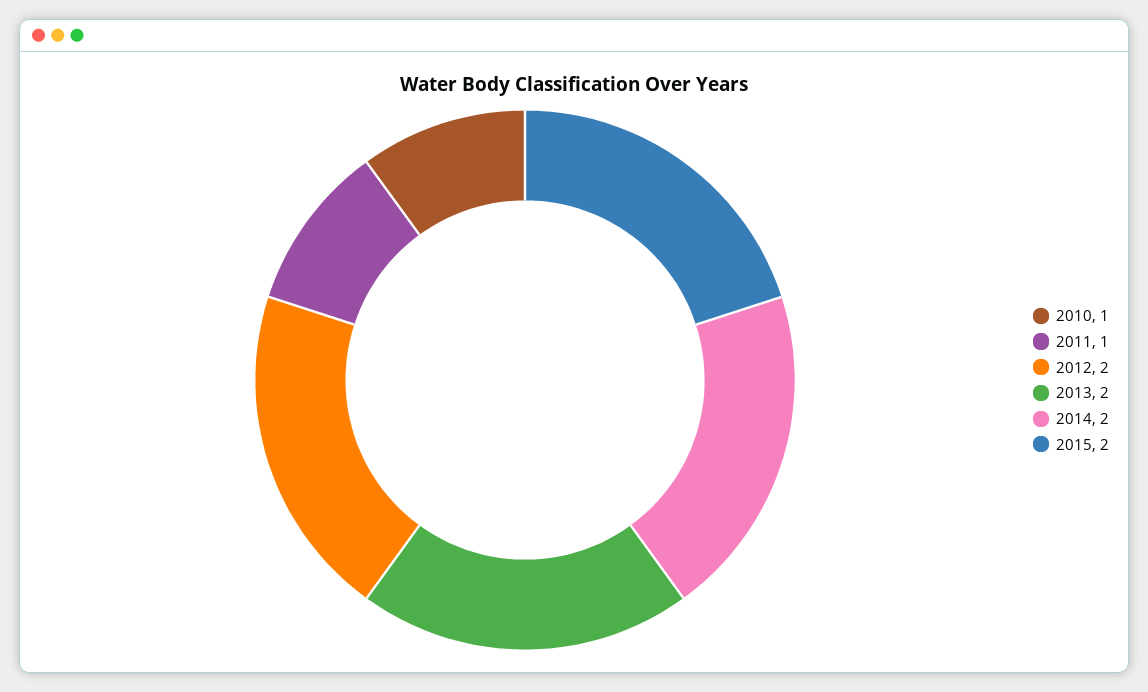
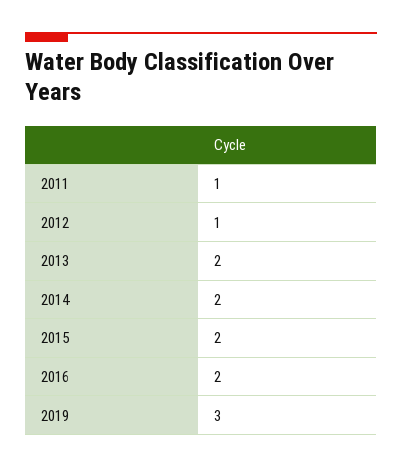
2010: 1 -> none
2012: 2 -> 1
2016: none -> 2
2019: none -> 3

